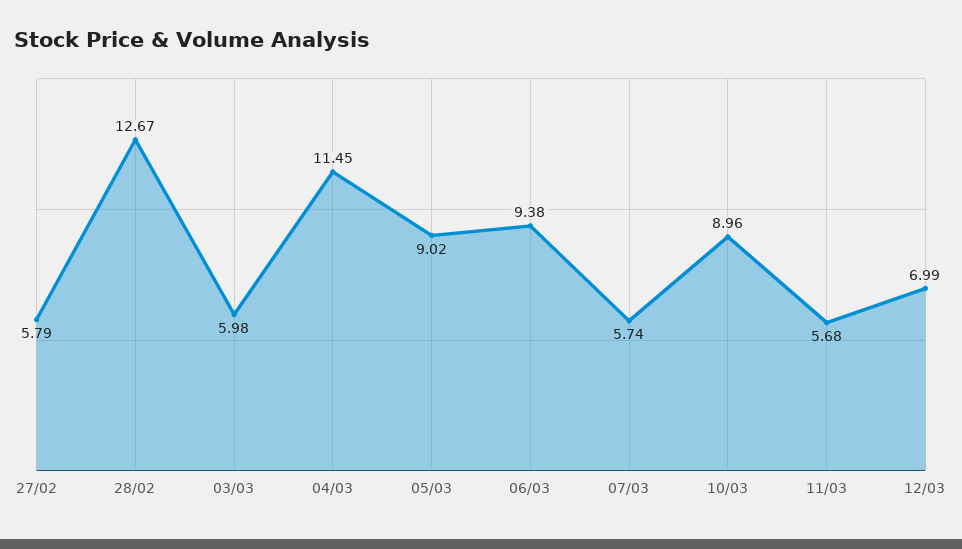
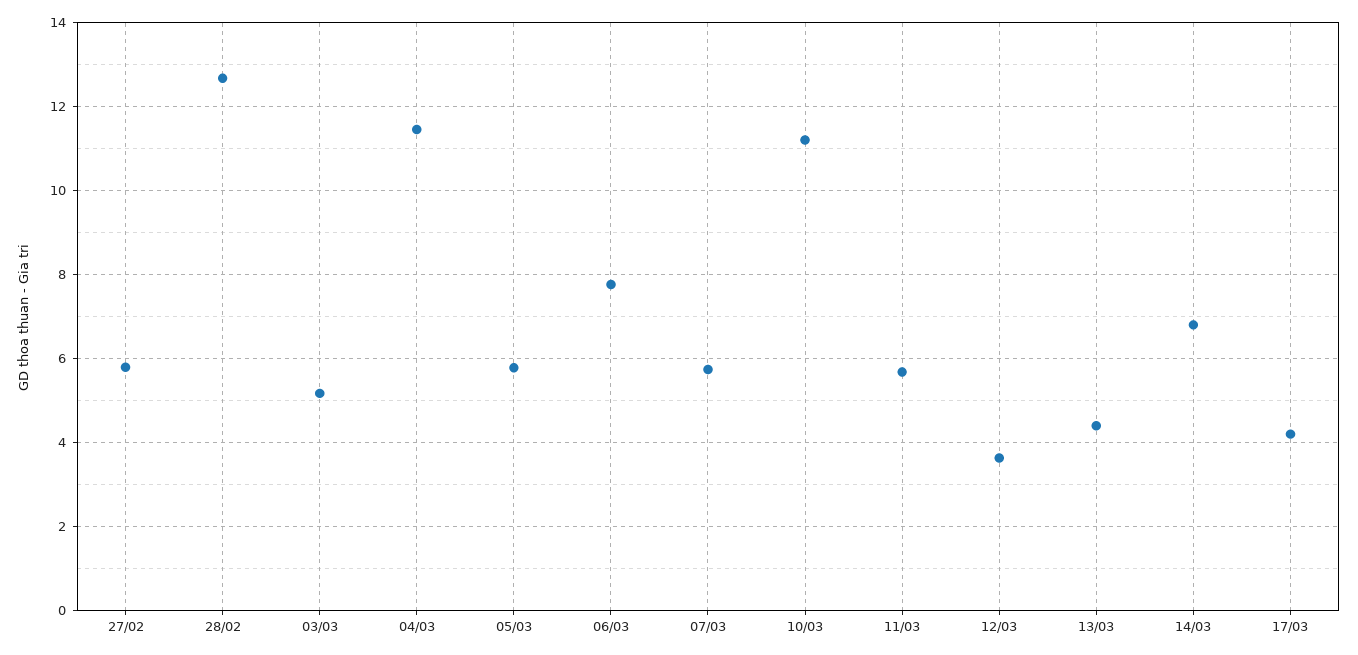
03/03: 5.98 -> 5.2
05/03: 9.02 -> 5.8
06/03: 9.38 -> 7.8
10/03: 8.96 -> 11.2
12/03: 6.99 -> 3.6
13/03: none -> 4.4
14/03: none -> 6.8
17/03: none -> 4.2

